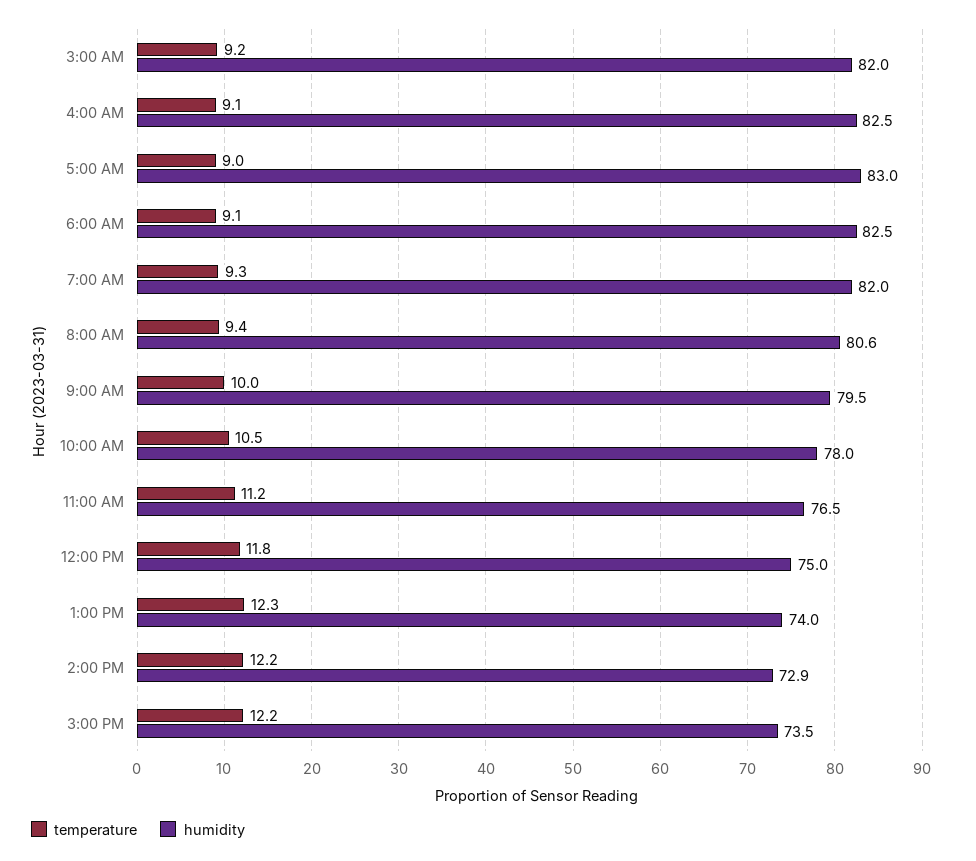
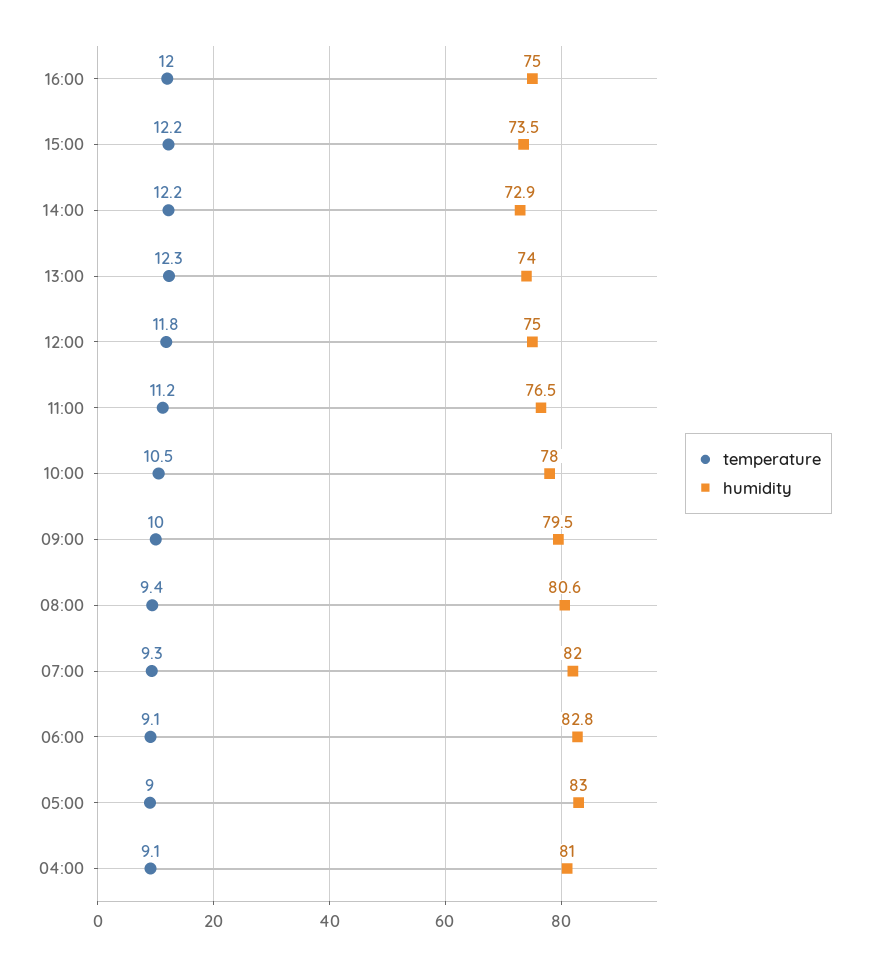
temperature, 3:00 AM: 9.2 -> none
humidity, 3:00 AM: 82 -> none
humidity, 4:00 AM: 82.5 -> 81
humidity, 6:00 AM: 82.5 -> 82.8
temperature, 16:00: none -> 12
humidity, 16:00: none -> 75

